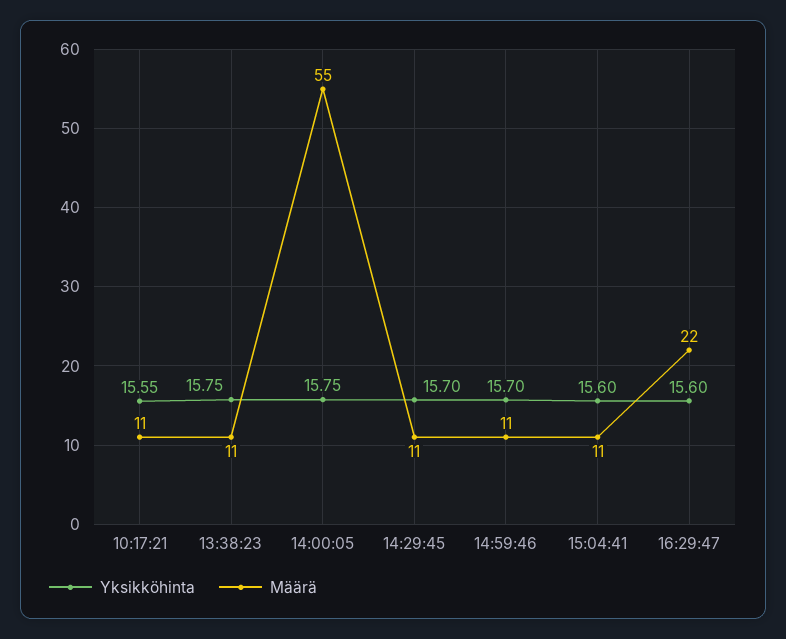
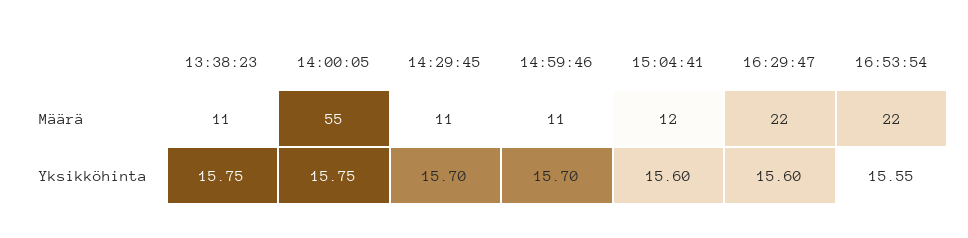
Yksikköhinta, 10:17:21: 15.55 -> none
Määrä, 10:17:21: 11 -> none
Määrä, 15:04:41: 11 -> 12
Määrä, 16:53:54: none -> 22
Yksikköhinta, 16:53:54: none -> 15.55

